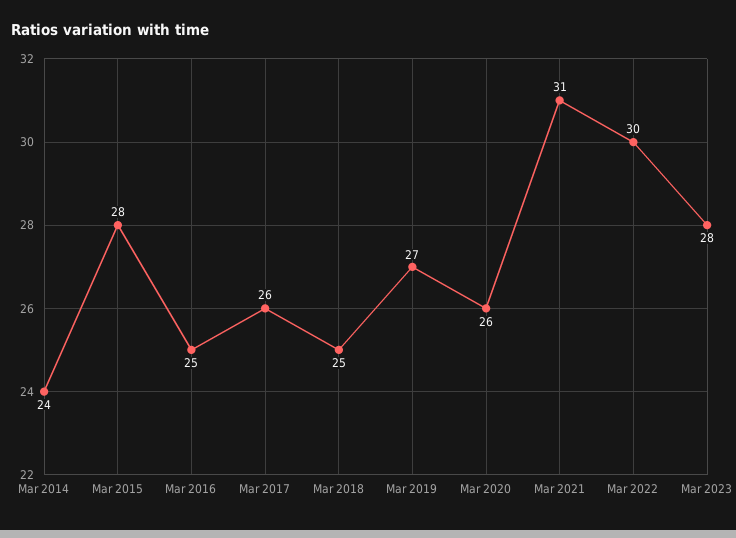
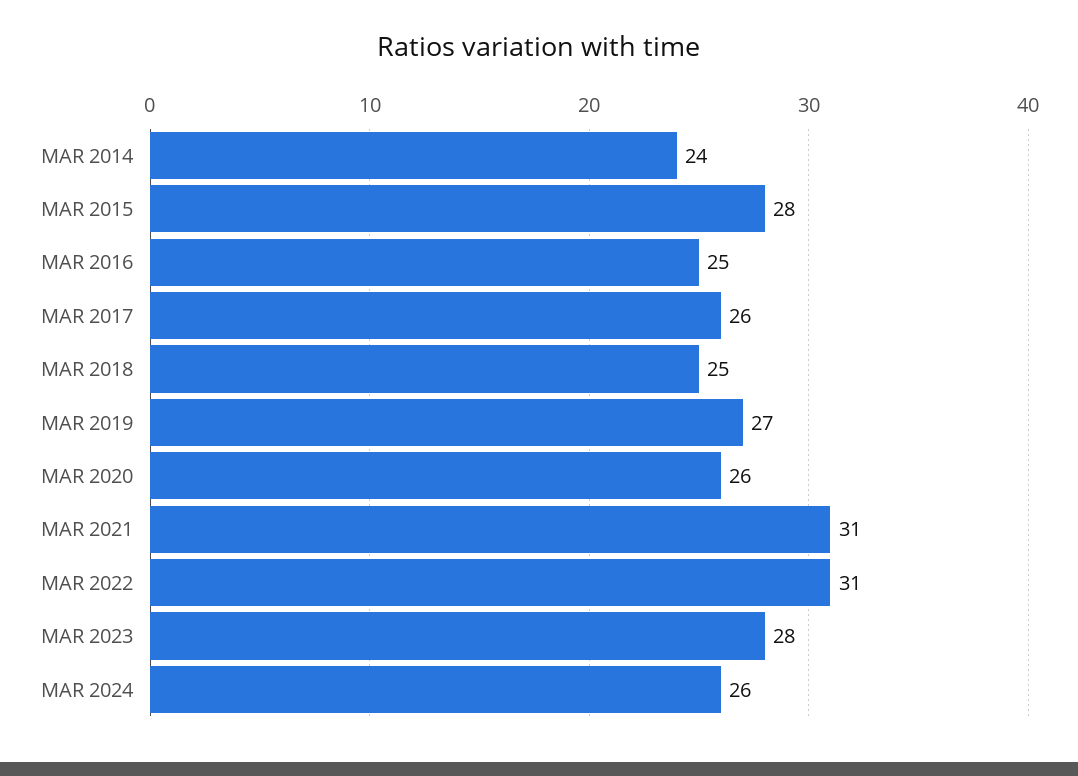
Mar 2022: 30 -> 31
MAR 2024: none -> 26

